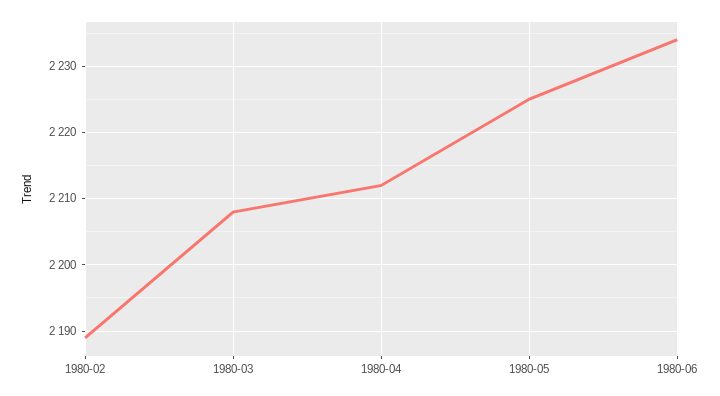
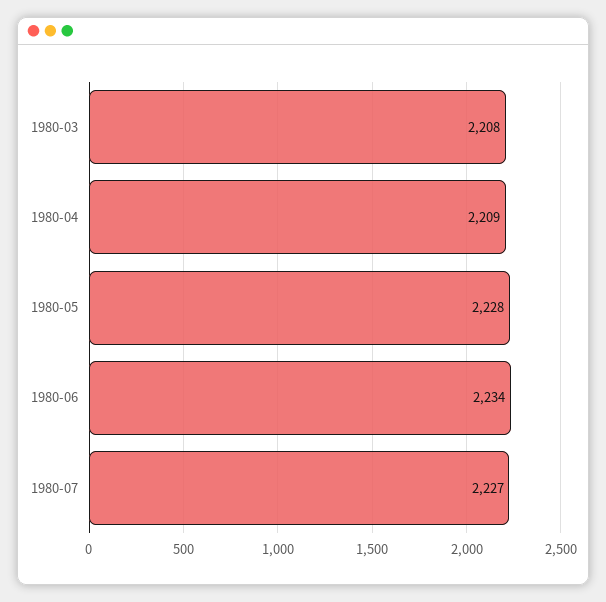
1980-02: 2189 -> none
1980-04: 2212 -> 2209
1980-05: 2225 -> 2228
1980-07: none -> 2227

